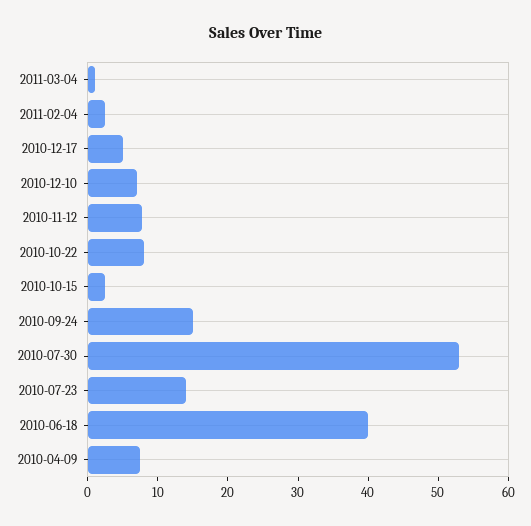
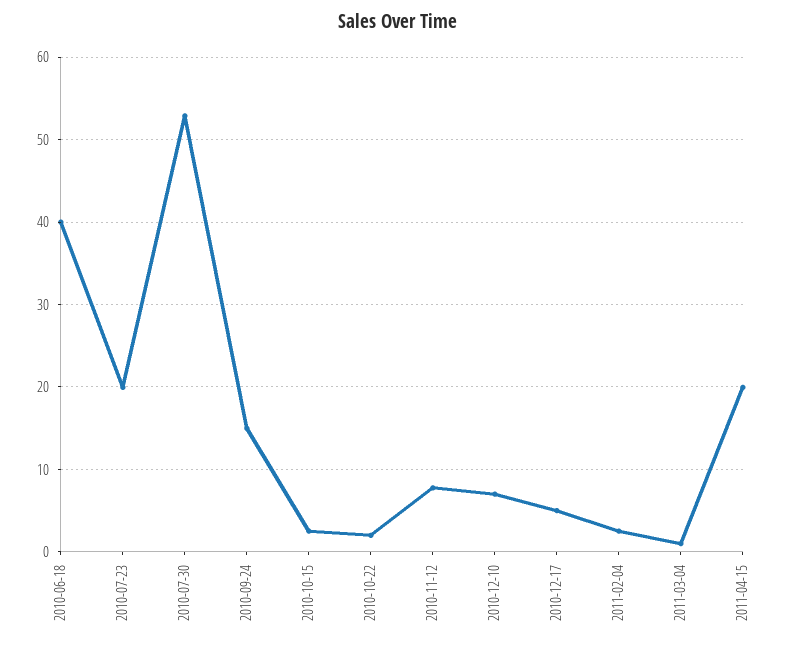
2010-10-22: 8 -> 2
2010-07-23: 14 -> 20
2010-04-09: 8 -> none
2011-04-15: none -> 20

